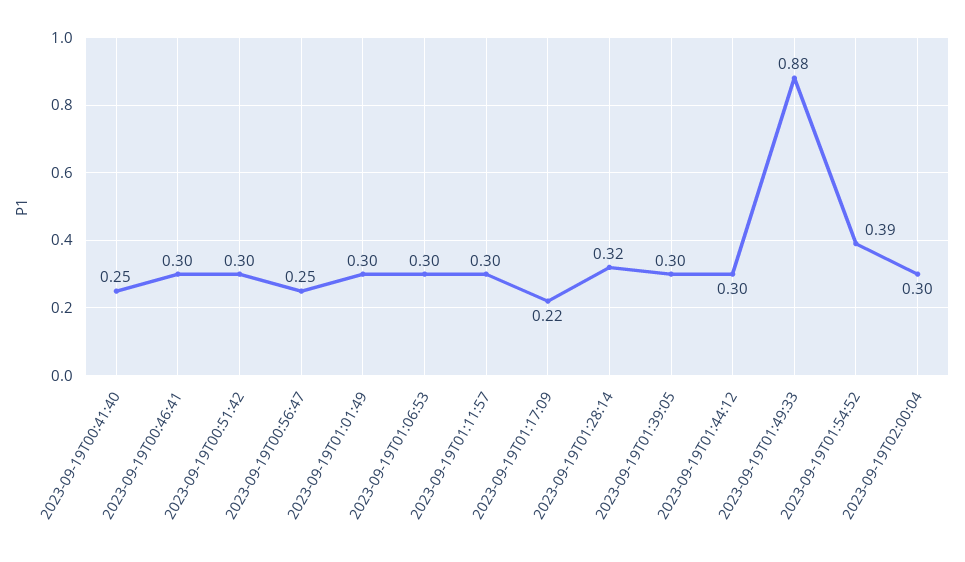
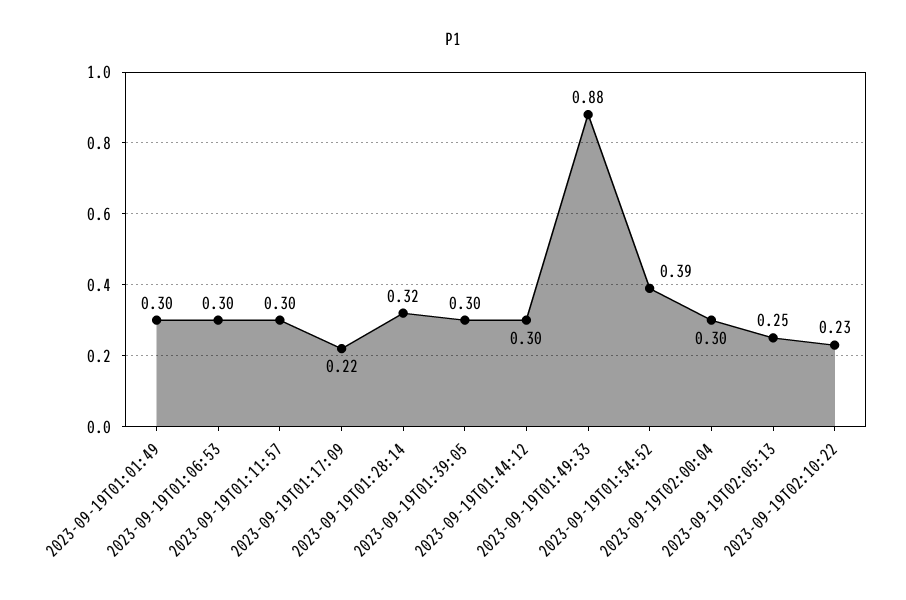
2023-09-19T00:41:40: 0.25 -> none
2023-09-19T00:46:41: 0.3 -> none
2023-09-19T00:51:42: 0.3 -> none
2023-09-19T00:56:47: 0.25 -> none
2023-09-19T02:05:13: none -> 0.25
2023-09-19T02:10:22: none -> 0.23

